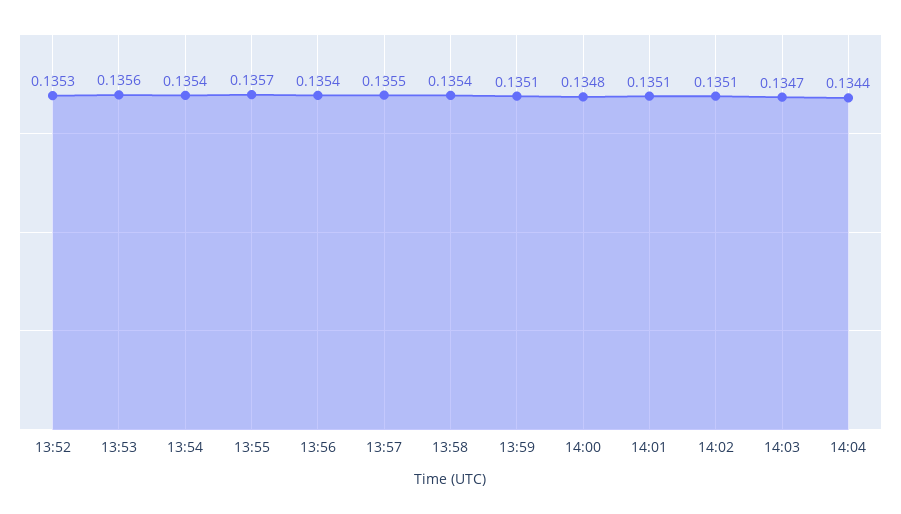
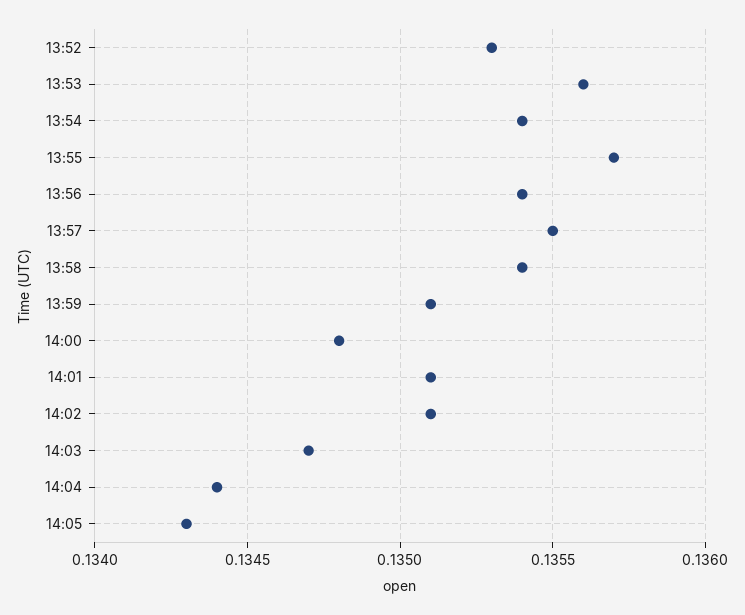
14:05: none -> 0.1343

